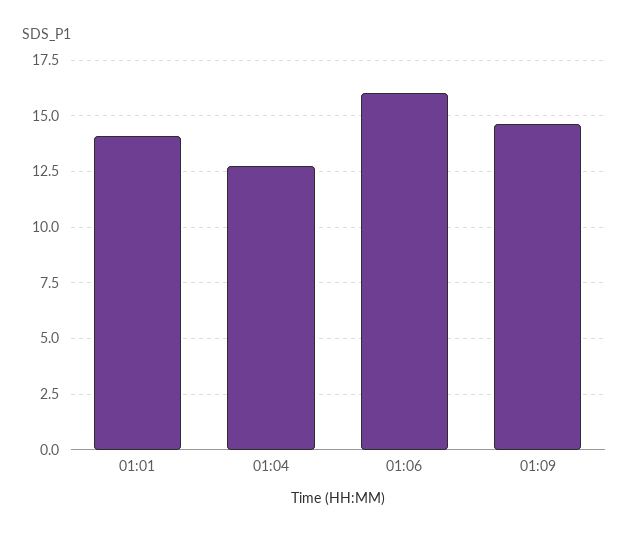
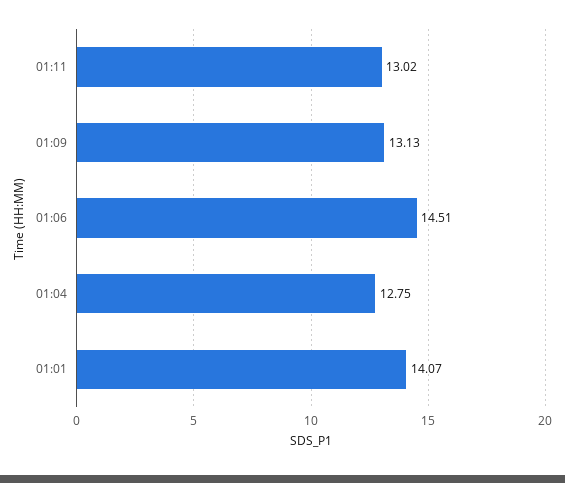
01:06: 16 -> 14.51
01:09: 14.5 -> 13.13
01:11: none -> 13.02

